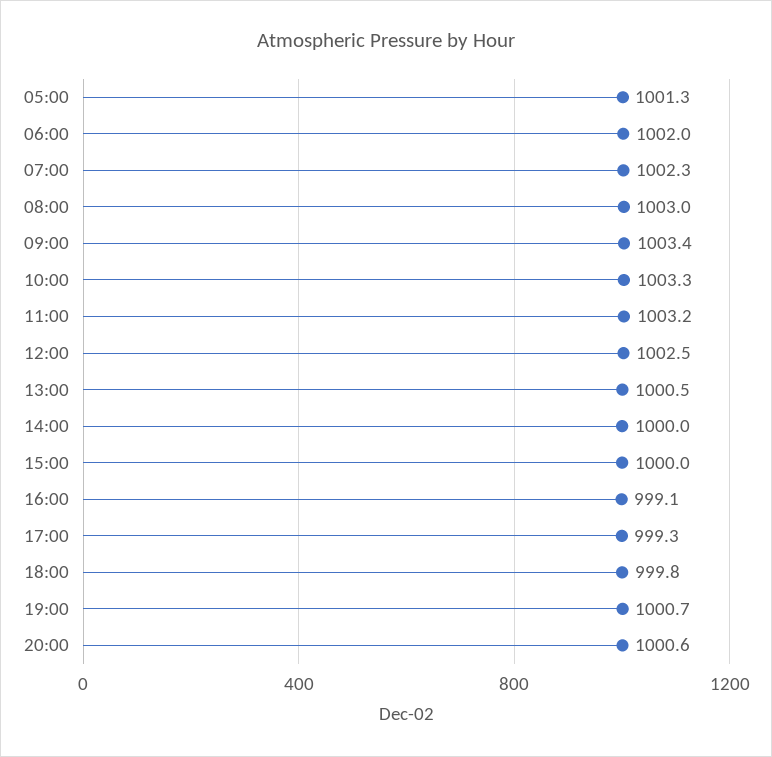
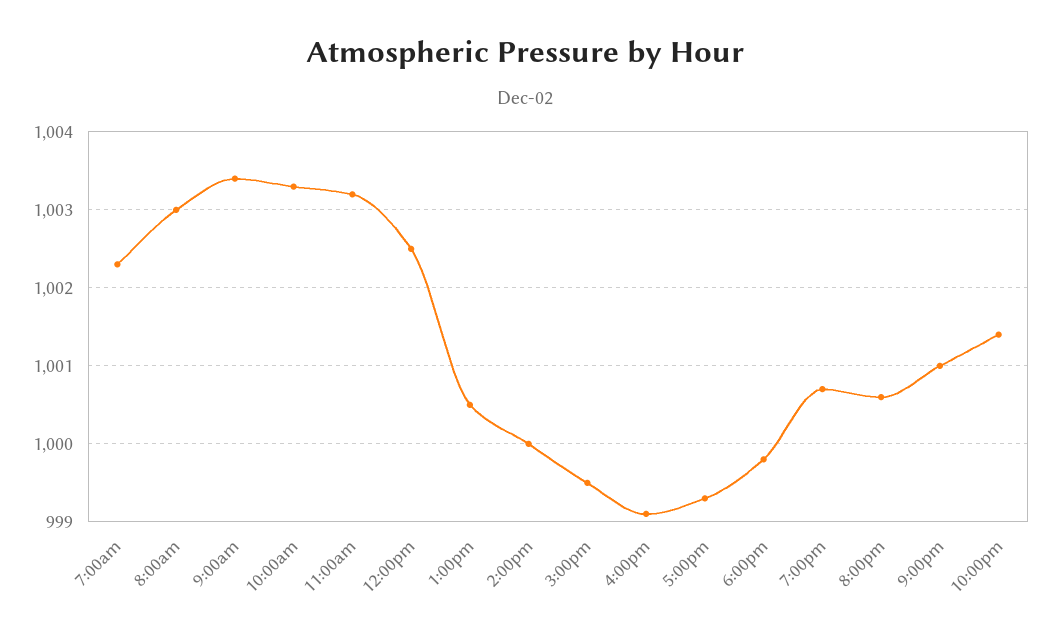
05:00: 1001.3 -> none
06:00: 1002 -> none
15:00: 1000 -> 999.5
9:00pm: none -> 1001
10:00pm: none -> 1001.4

